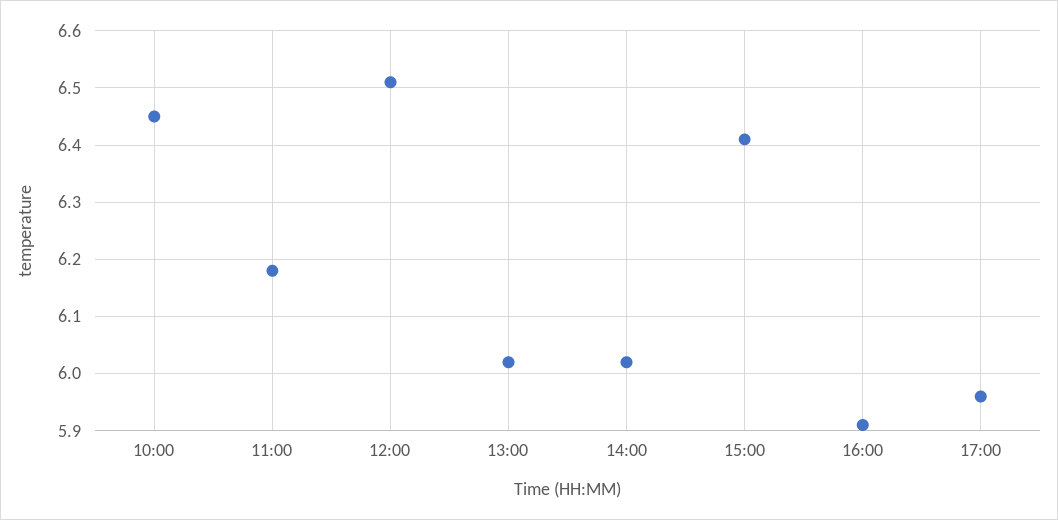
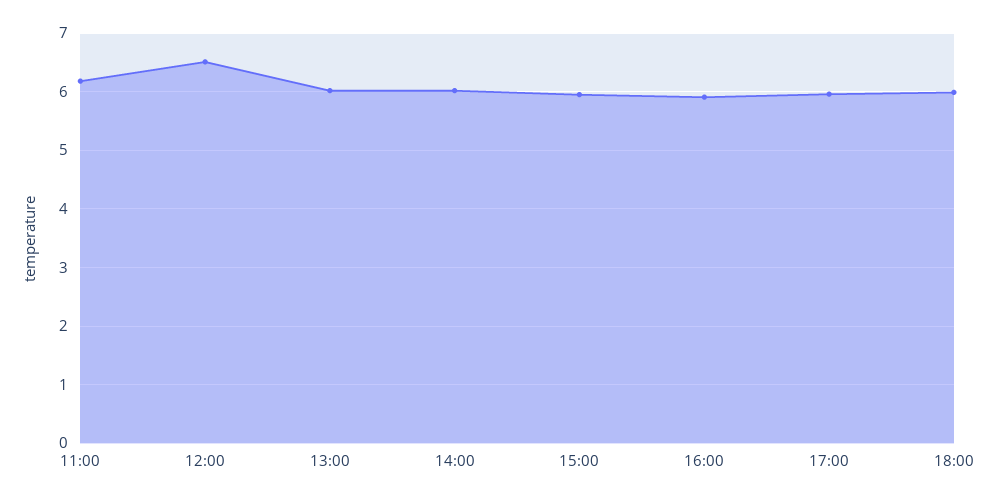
10:00: 6.45 -> none
15:00: 6.4 -> 6
18:00: none -> 6

